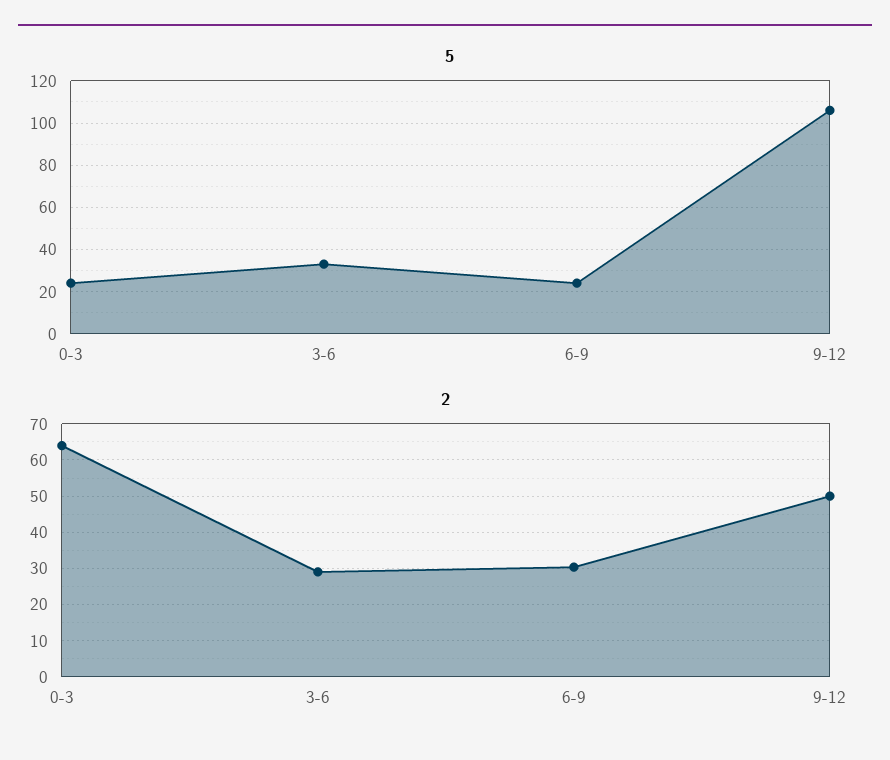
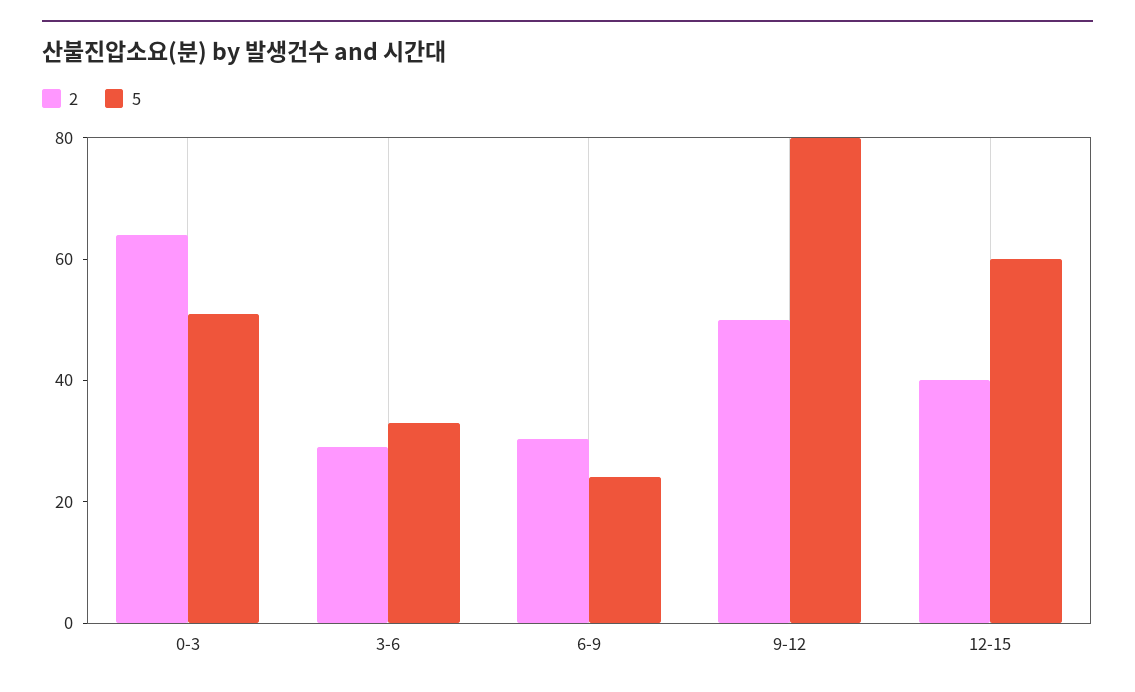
5, 0-3: 25 -> 50
5, 9-12: 105 -> 80
2, 12-15: none -> 40
5, 12-15: none -> 60

